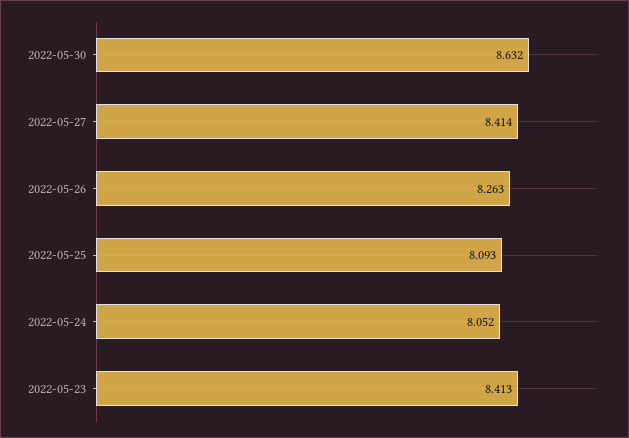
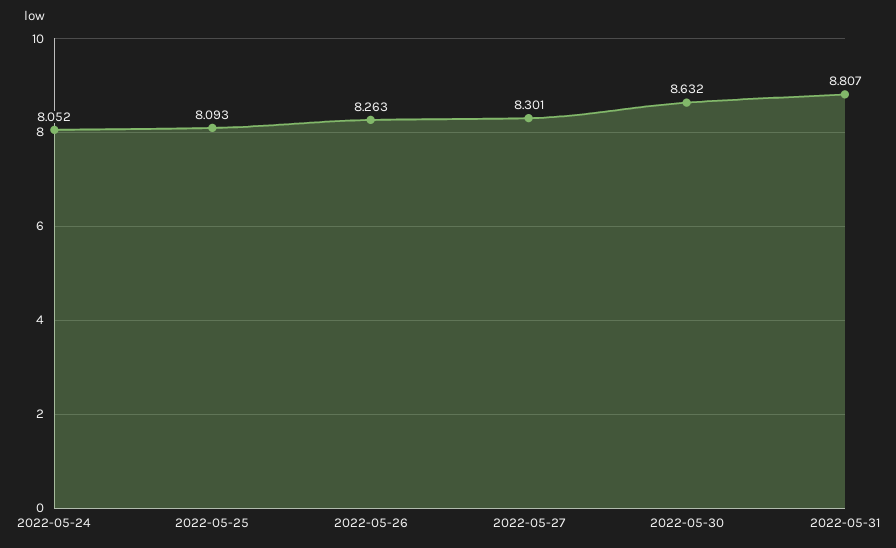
2022-05-27: 8.414 -> 8.301
2022-05-23: 8.413 -> none
2022-05-31: none -> 8.807

